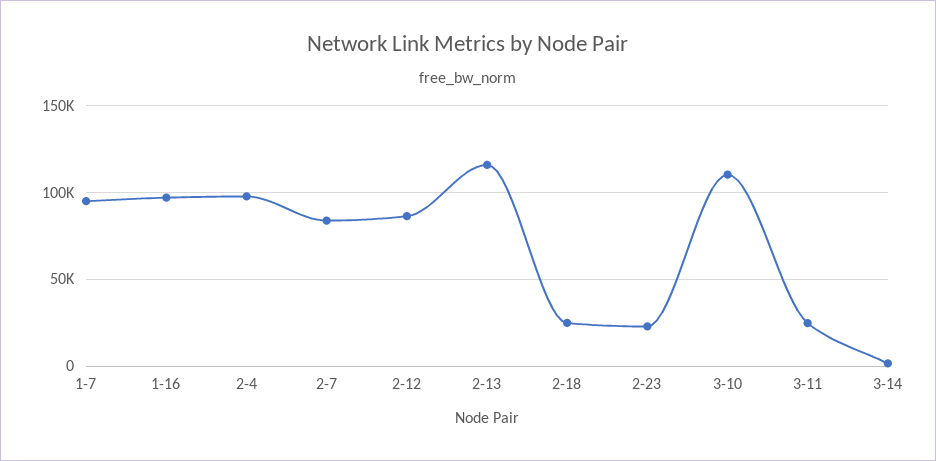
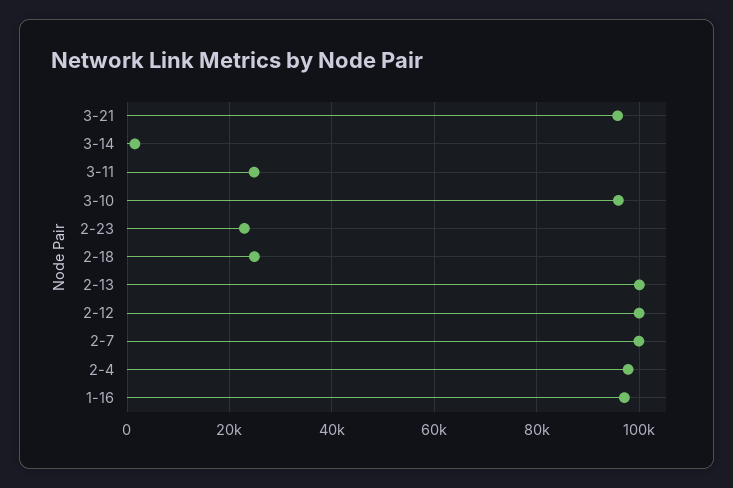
1-7: 95000 -> none
2-7: 85000 -> 100000
2-12: 85000 -> 100000
2-13: 115000 -> 100000
3-10: 110000 -> 96000
3-21: none -> 96000

